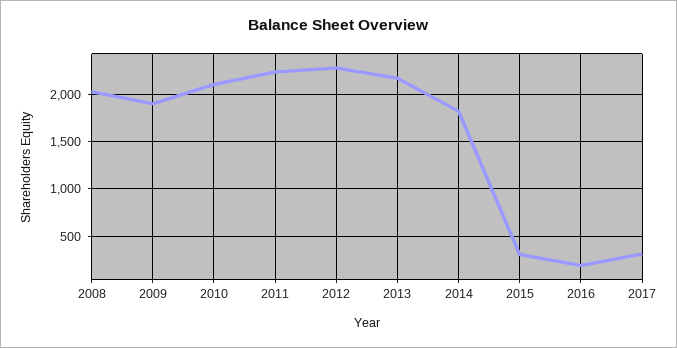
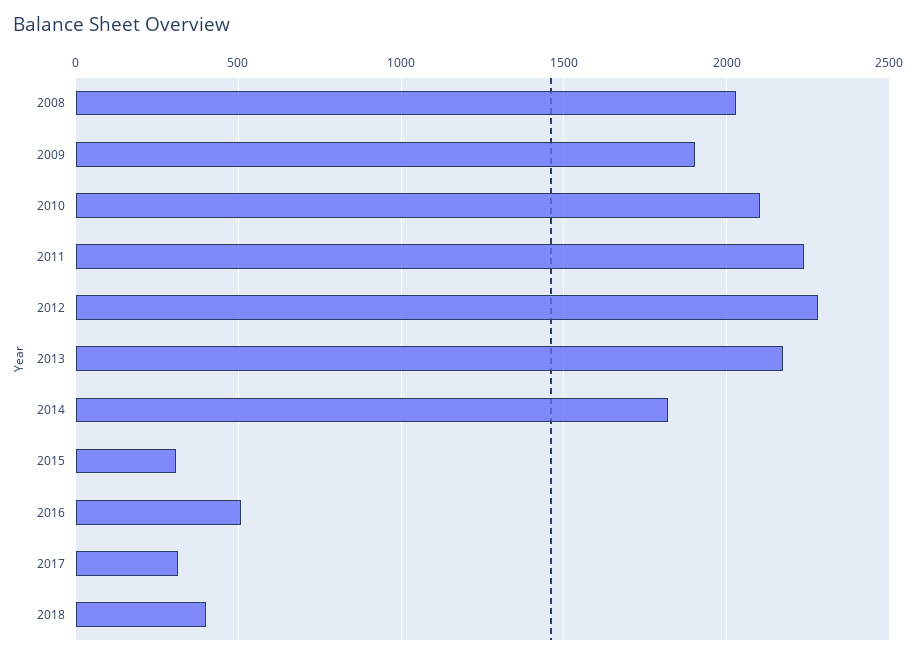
2016: 200 -> 500
2018: none -> 400

